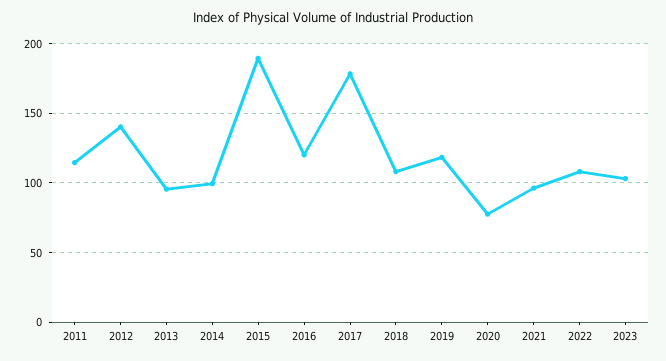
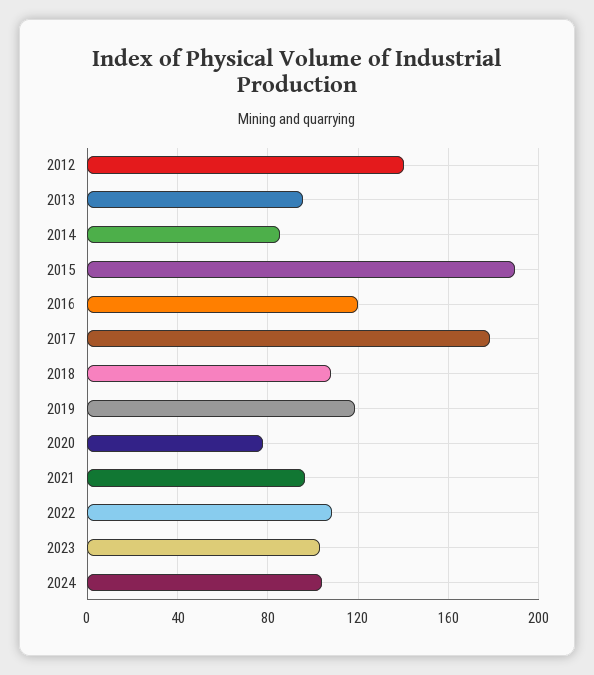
2011: 115 -> none
2014: 100 -> 85
2024: none -> 105

